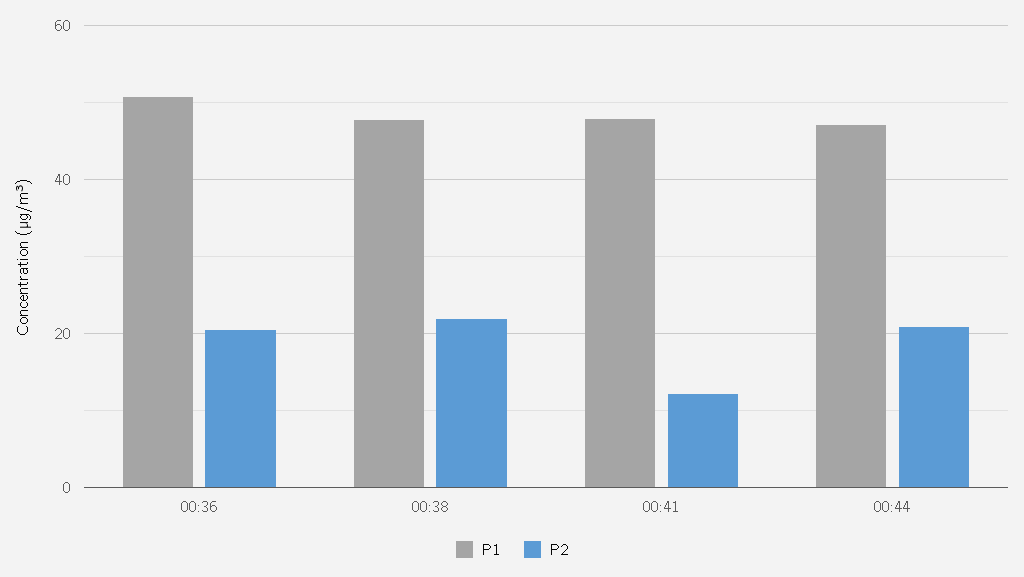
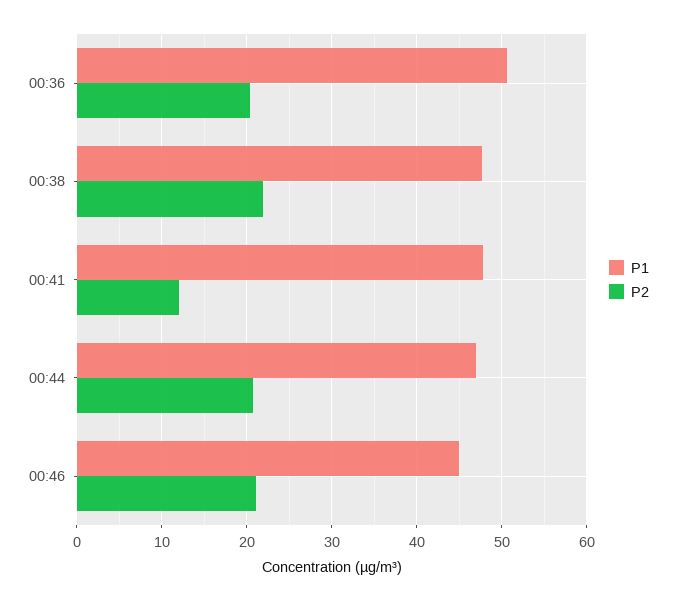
P1, 00:46: none -> 45
P2, 00:46: none -> 21

